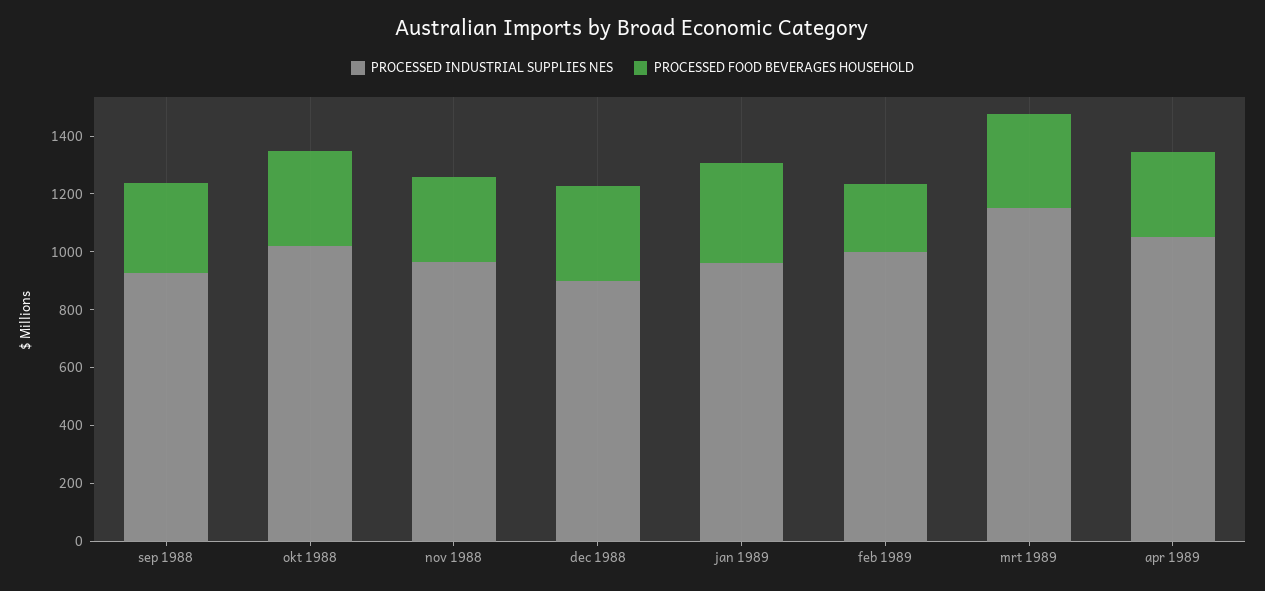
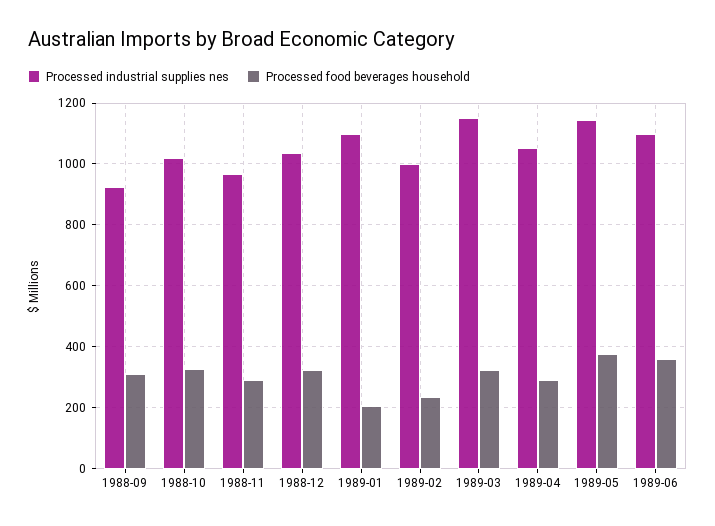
PROCESSED INDUSTRIAL SUPPLIES NES, dec 1988: 900 -> 1040
PROCESSED INDUSTRIAL SUPPLIES NES, jan 1989: 950 -> 1100
PROCESSED FOOD BEVERAGES HOUSEHOLD, jan 1989: 350 -> 200
PROCESSED INDUSTRIAL SUPPLIES NES, 1989-05: none -> 1140
PROCESSED FOOD BEVERAGES HOUSEHOLD, 1989-05: none -> 380
PROCESSED INDUSTRIAL SUPPLIES NES, 1989-06: none -> 1100
PROCESSED FOOD BEVERAGES HOUSEHOLD, 1989-06: none -> 360

